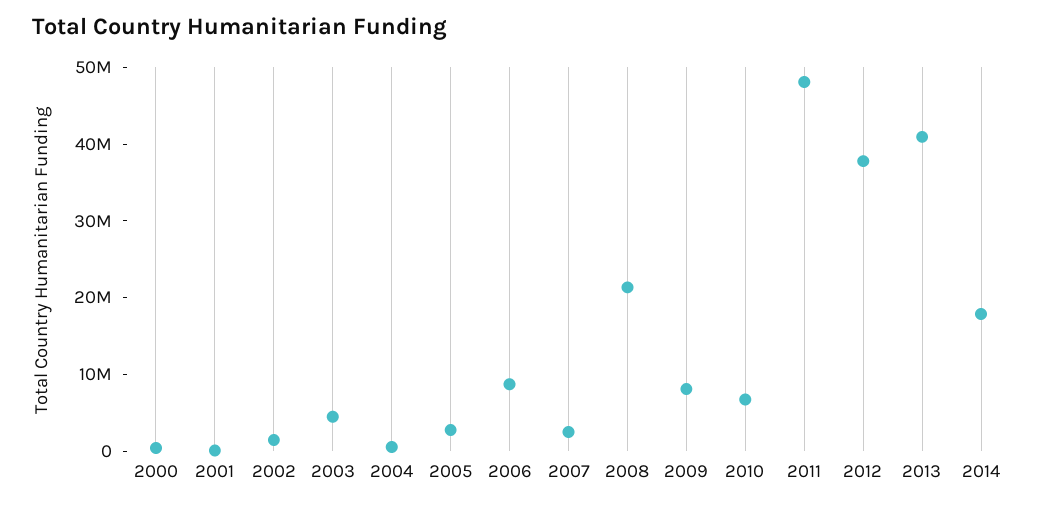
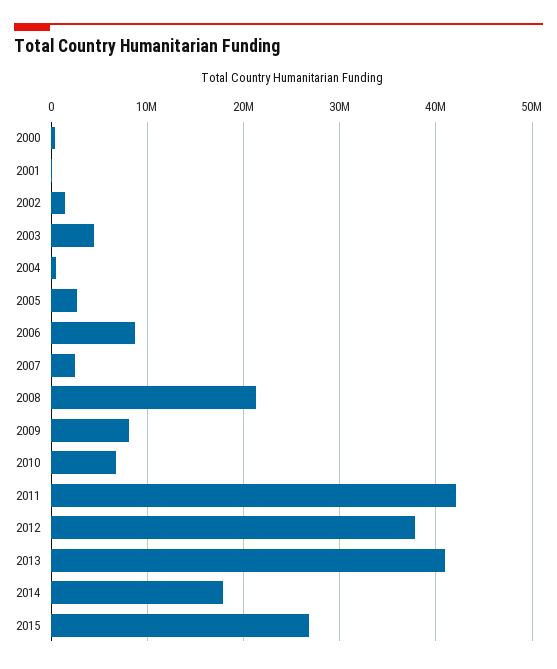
2011: 48000000 -> 42000000
2015: none -> 27000000

